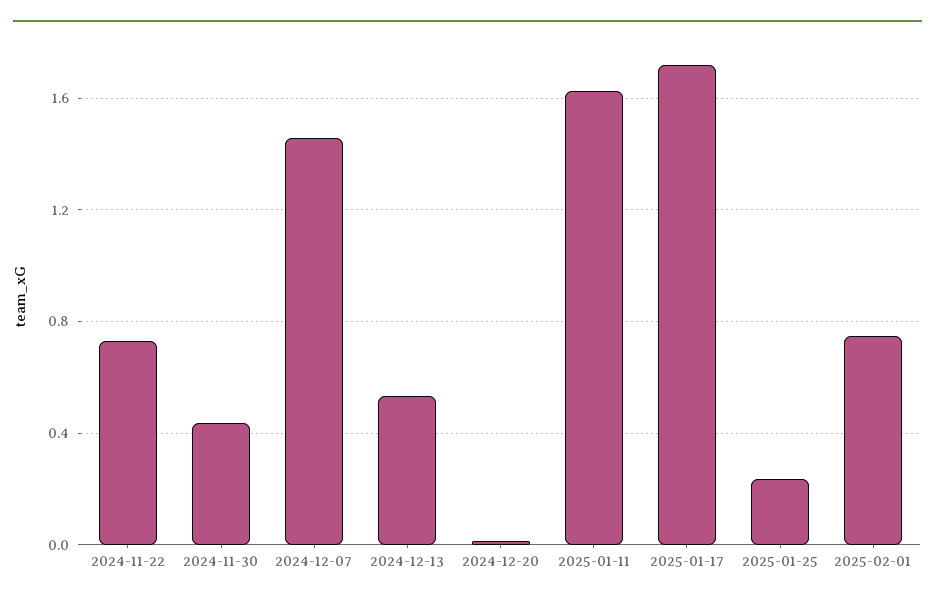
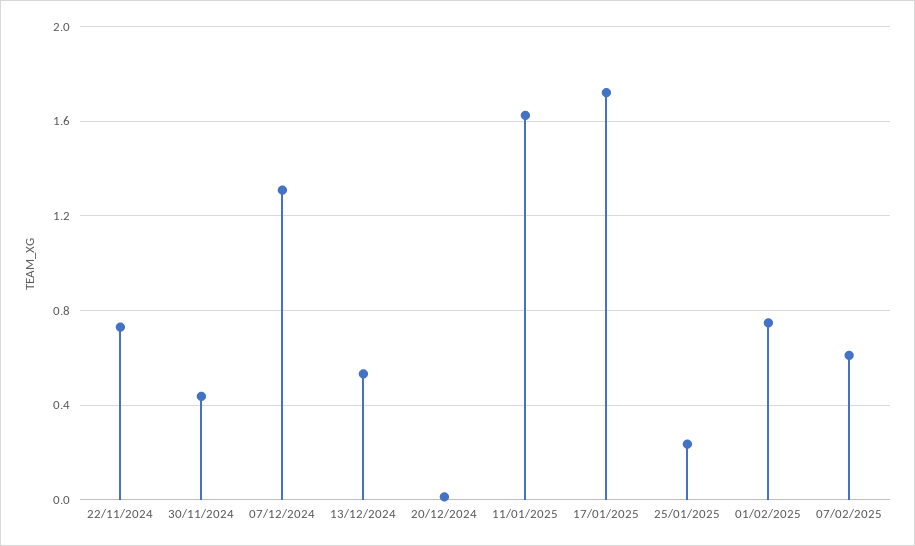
2024-12-07: 1.45 -> 1.3
07/02/2025: none -> 0.6

